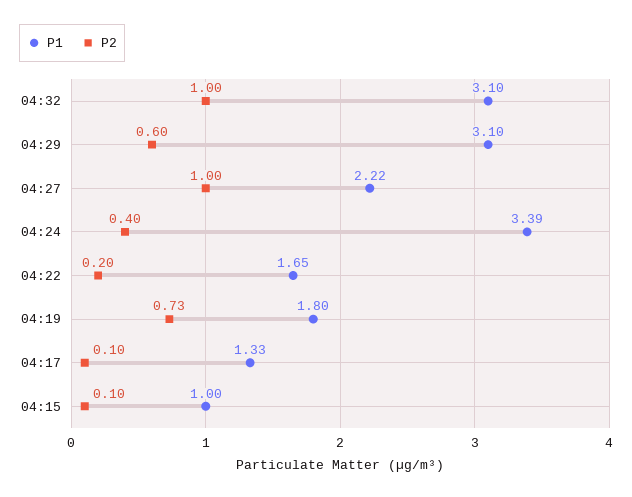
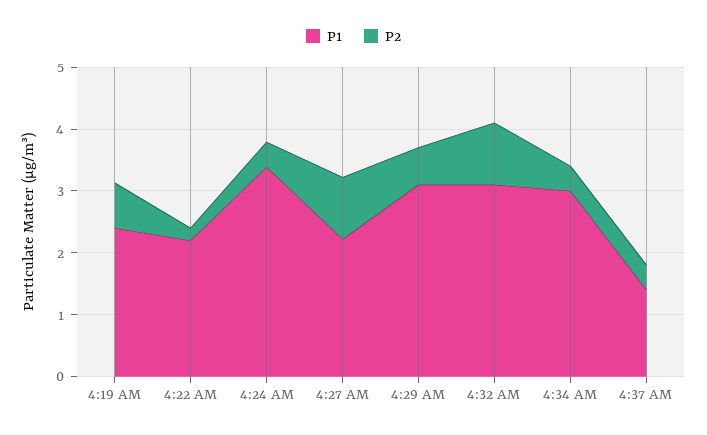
P1, 04:22: 1.65 -> 2.2
P1, 04:19: 1.8 -> 2.4
P1, 04:17: 1.33 -> none
P2, 04:17: 0.1 -> none
P1, 04:15: 1 -> none
P2, 04:15: 0.1 -> none
P1, 4:34 AM: none -> 3
P2, 4:34 AM: none -> 0.4
P1, 4:37 AM: none -> 1.4
P2, 4:37 AM: none -> 0.4

